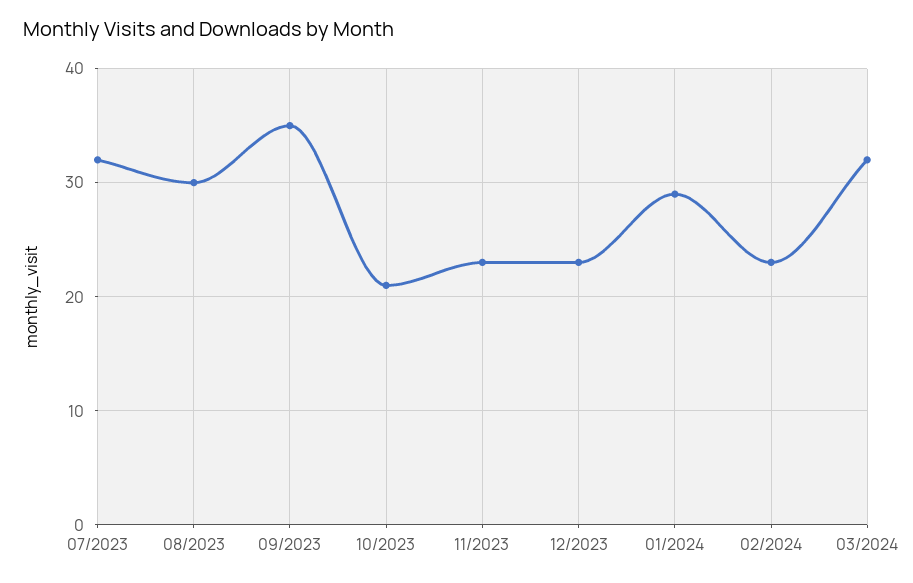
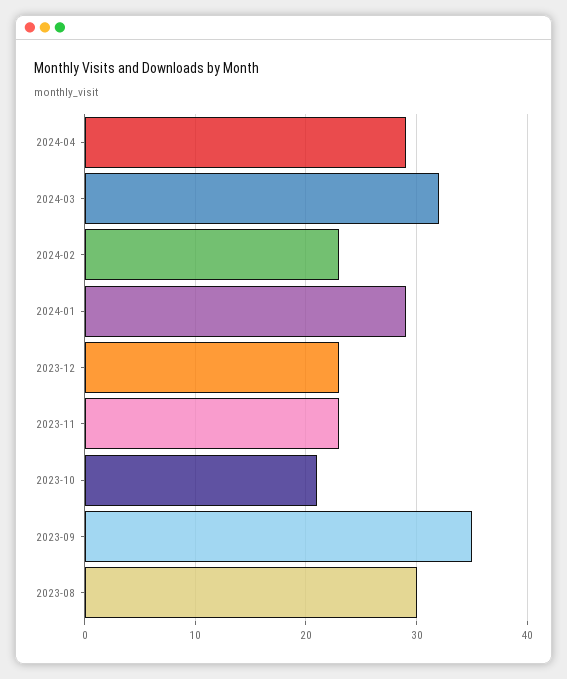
07/2023: 32 -> none
2024-04: none -> 29

